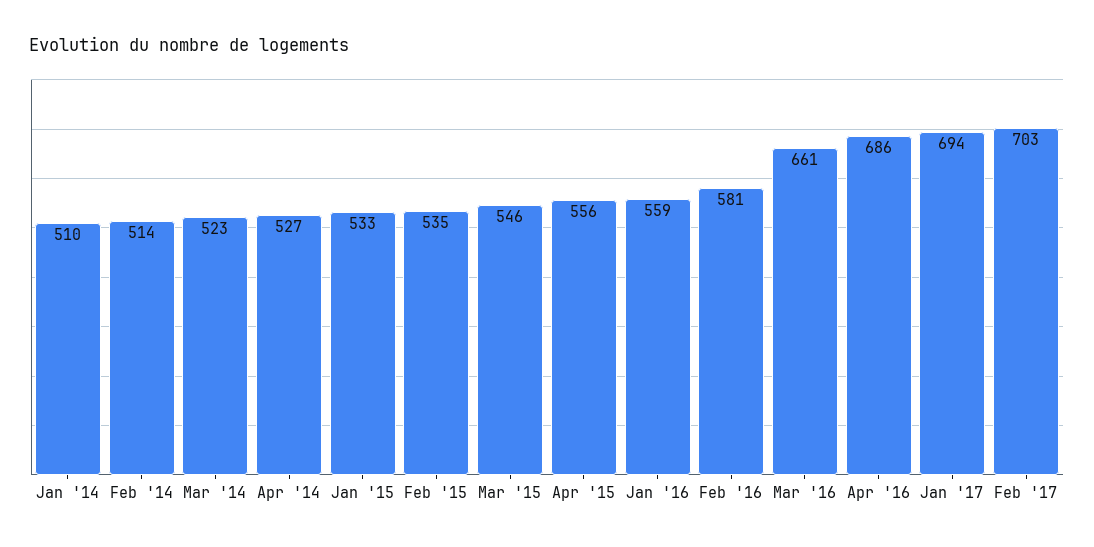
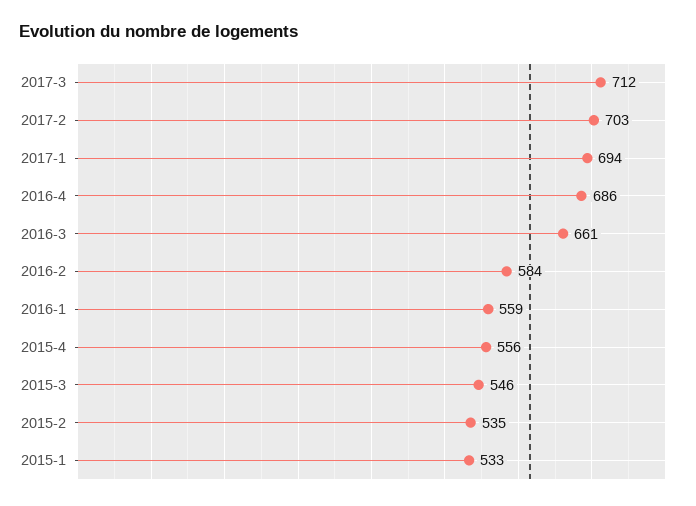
Jan '14: 510 -> none
Feb '14: 514 -> none
Mar '14: 523 -> none
Apr '14: 527 -> none
Feb '16: 581 -> 584
2017-3: none -> 712

